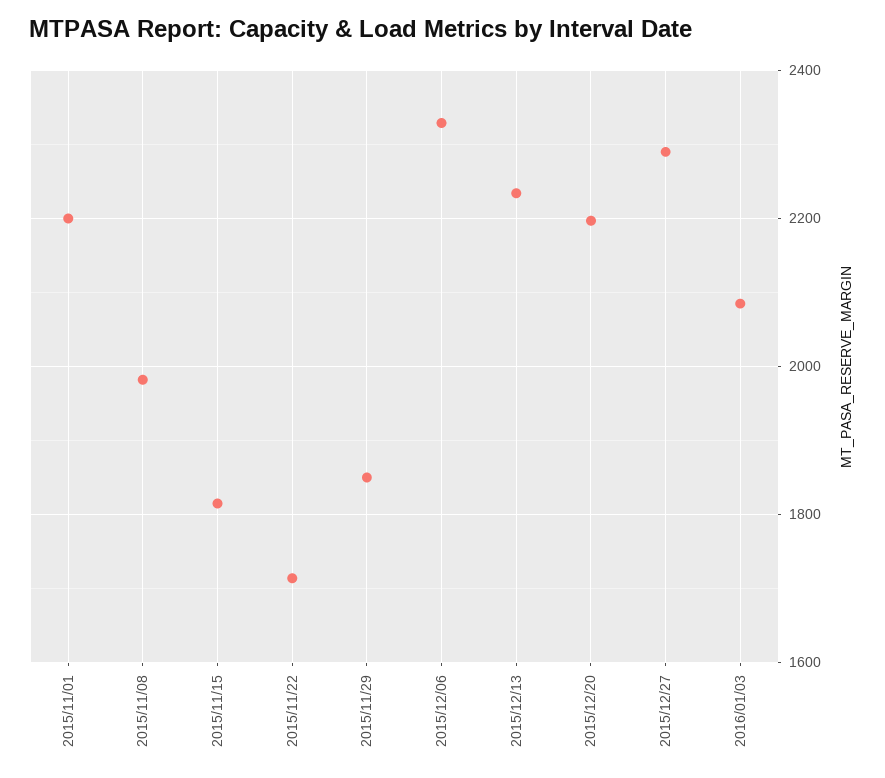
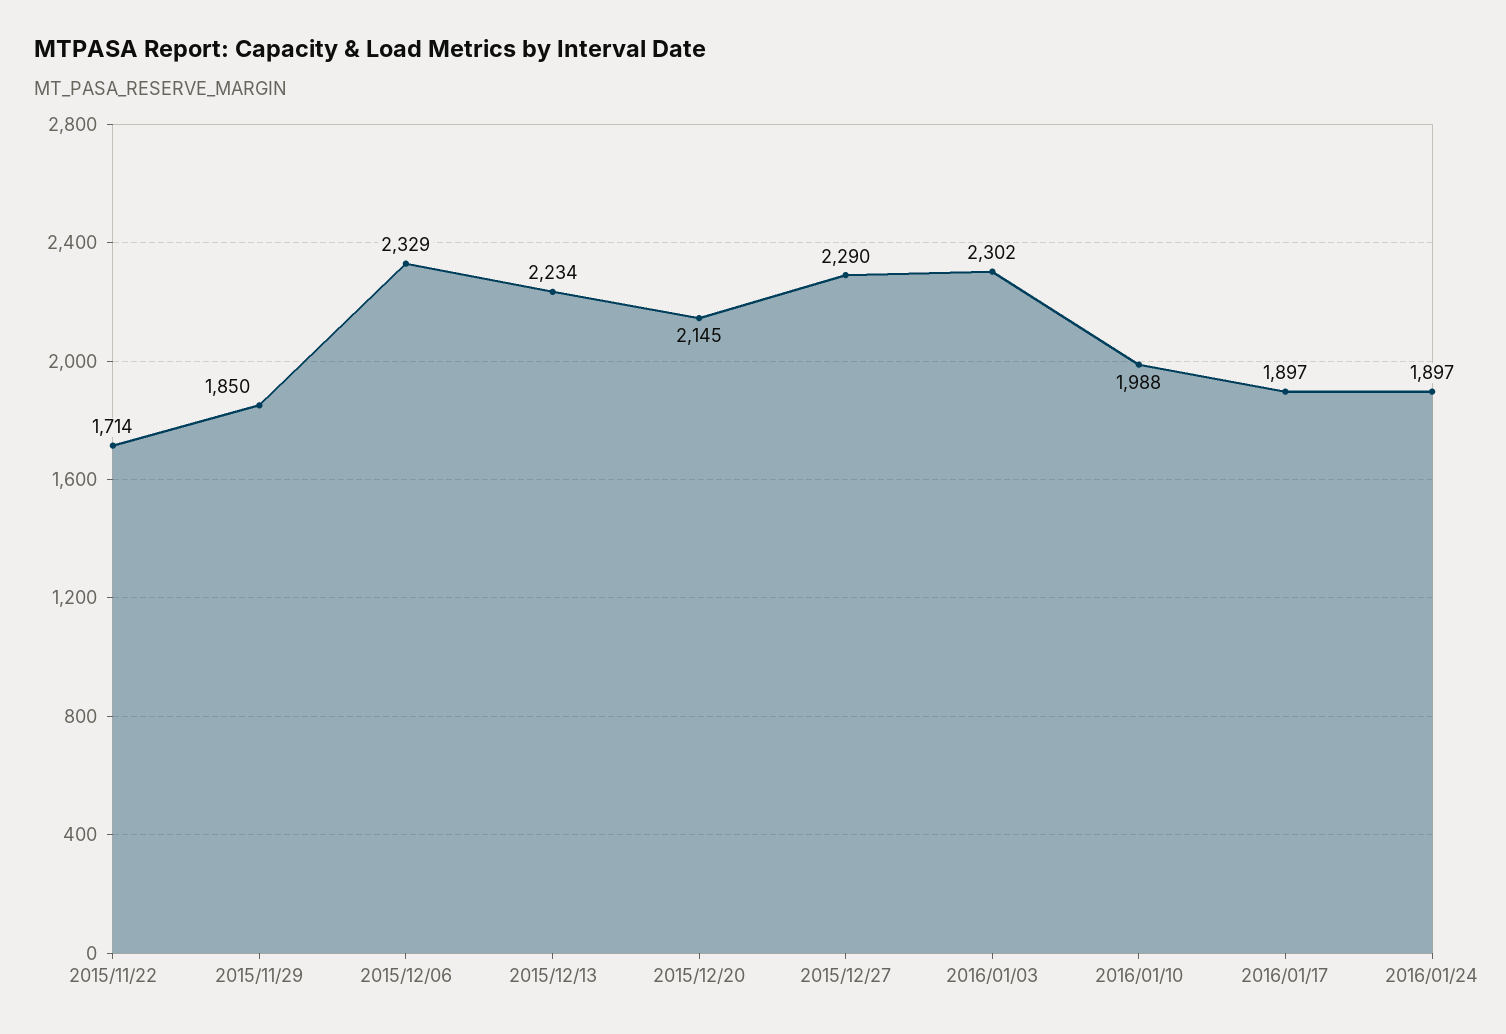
2015/11/01: 2200 -> none
2015/11/08: 1980 -> none
2015/11/15: 1820 -> none
2015/12/20: 2200 -> 2145
2016/01/03: 2080 -> 2302
2016/01/10: none -> 1988
2016/01/17: none -> 1897
2016/01/24: none -> 1897

